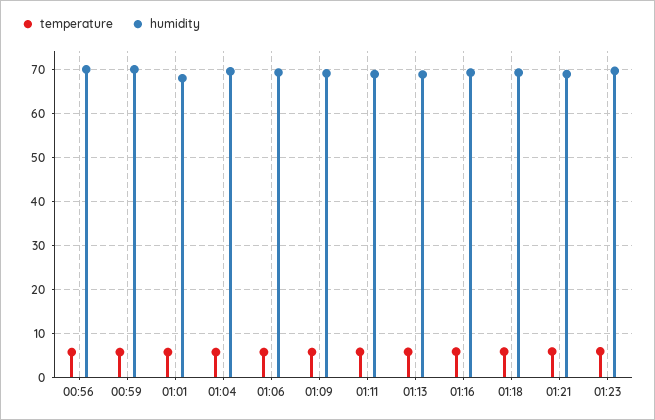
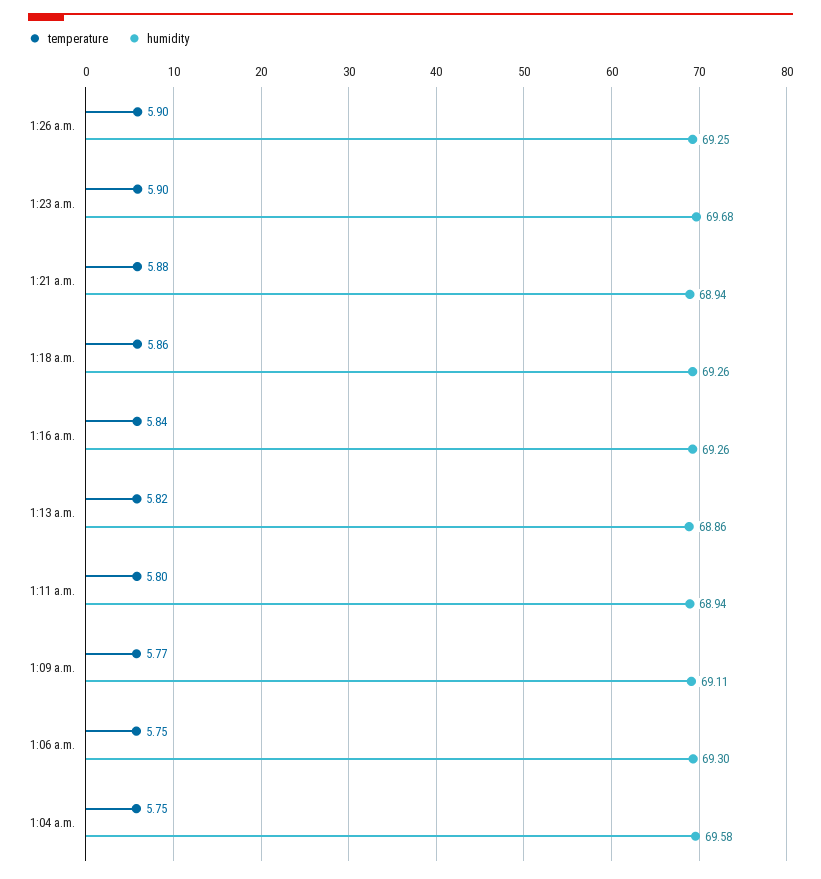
temperature, 00:56: 6 -> none
humidity, 00:56: 70 -> none
temperature, 00:59: 6 -> none
humidity, 00:59: 70 -> none
temperature, 01:01: 6 -> none
humidity, 01:01: 68 -> none
temperature, 1:26 a.m.: none -> 5.9
humidity, 1:26 a.m.: none -> 69.25

